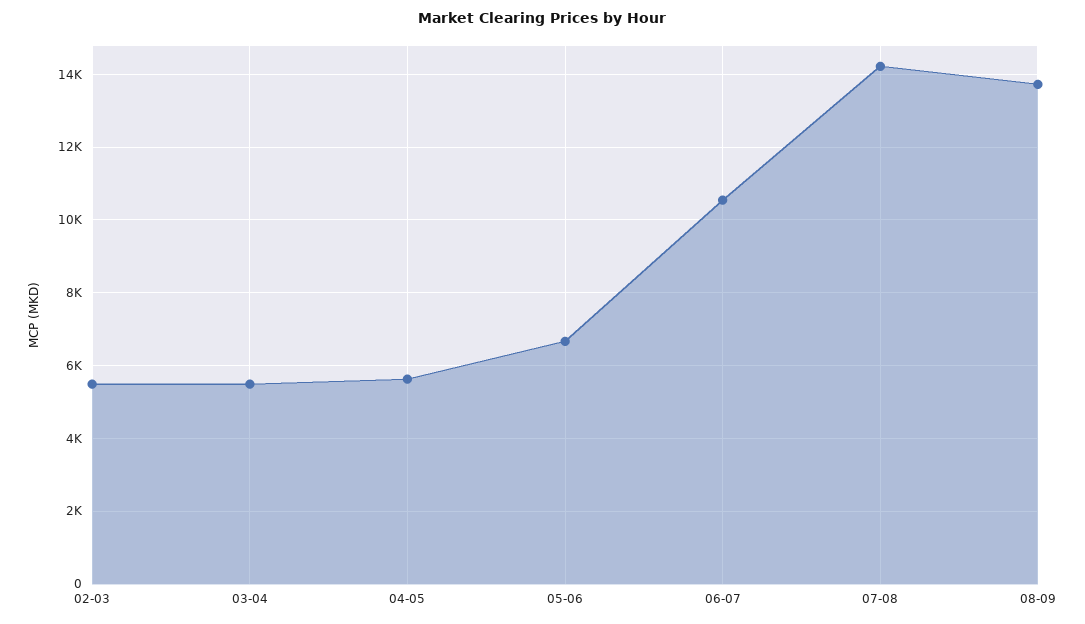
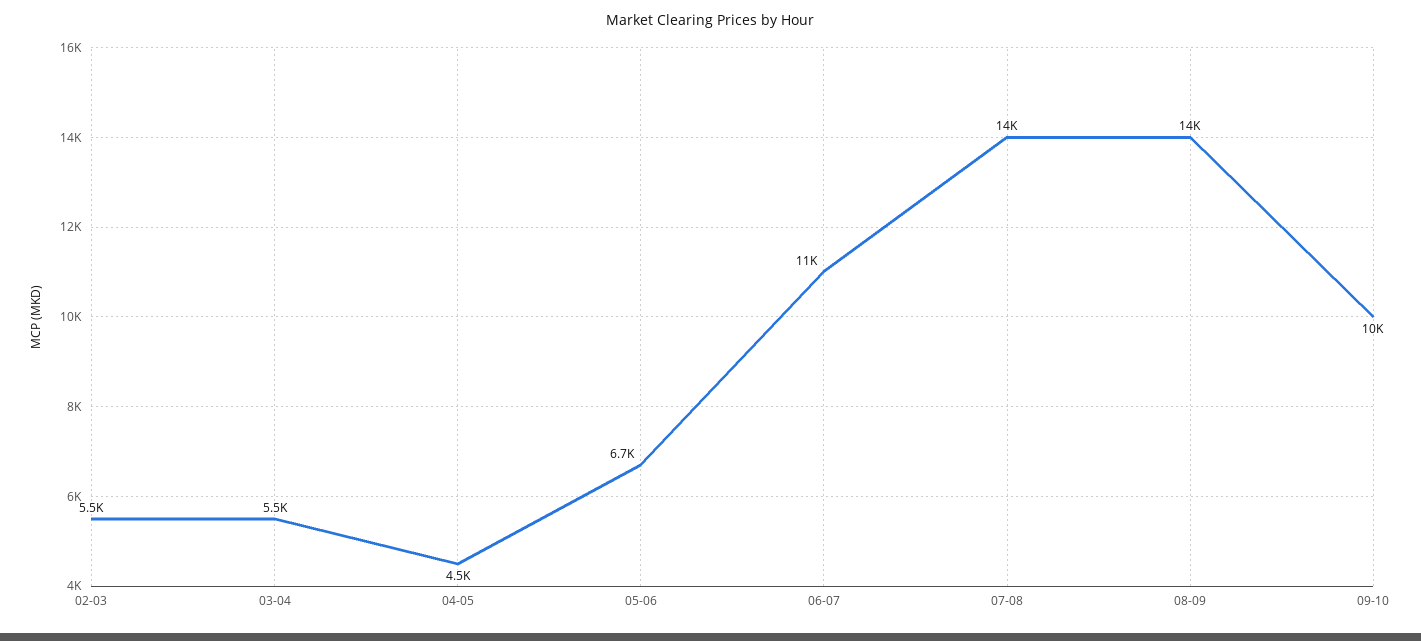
04-05: 5600 -> 4500
09-10: none -> 10000

